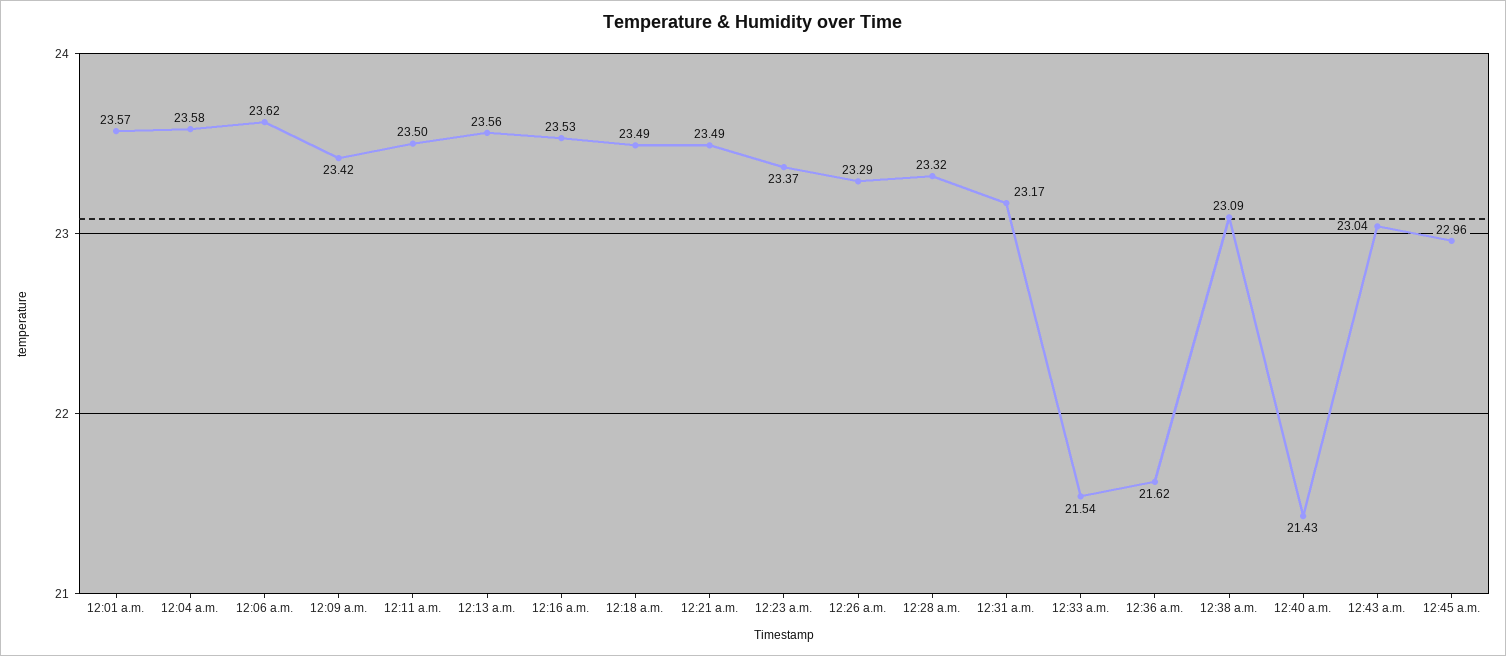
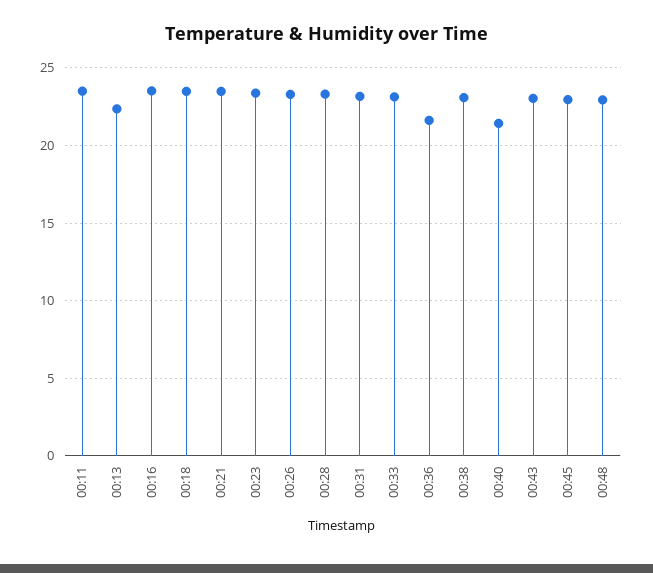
12:01 a.m.: 23.57 -> none
12:04 a.m.: 23.58 -> none
12:06 a.m.: 23.62 -> none
12:09 a.m.: 23.42 -> none
12:13 a.m.: 23.56 -> 22.5
12:33 a.m.: 21.54 -> 23
00:48: none -> 23

